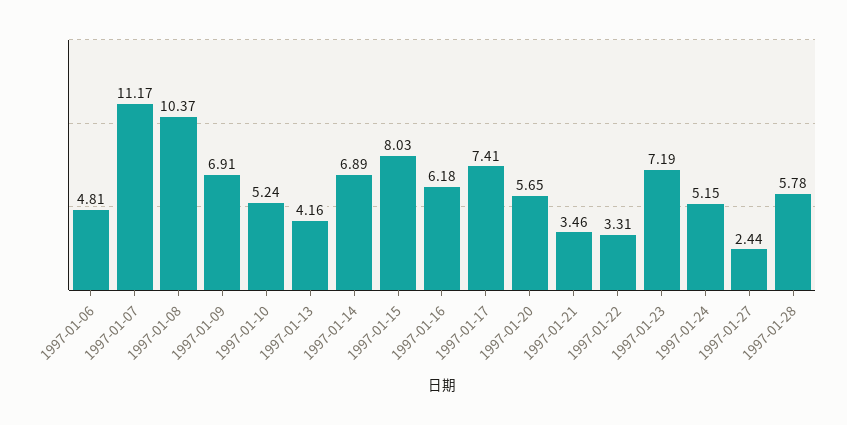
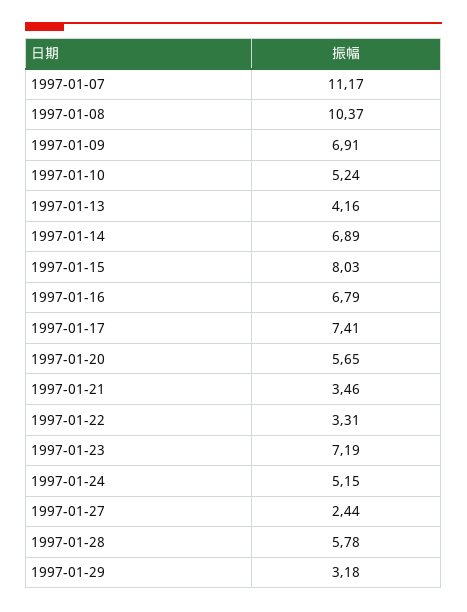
1997-01-06: 4.81 -> none
1997-01-16: 6.18 -> 6.79
1997-01-29: none -> 3.18

